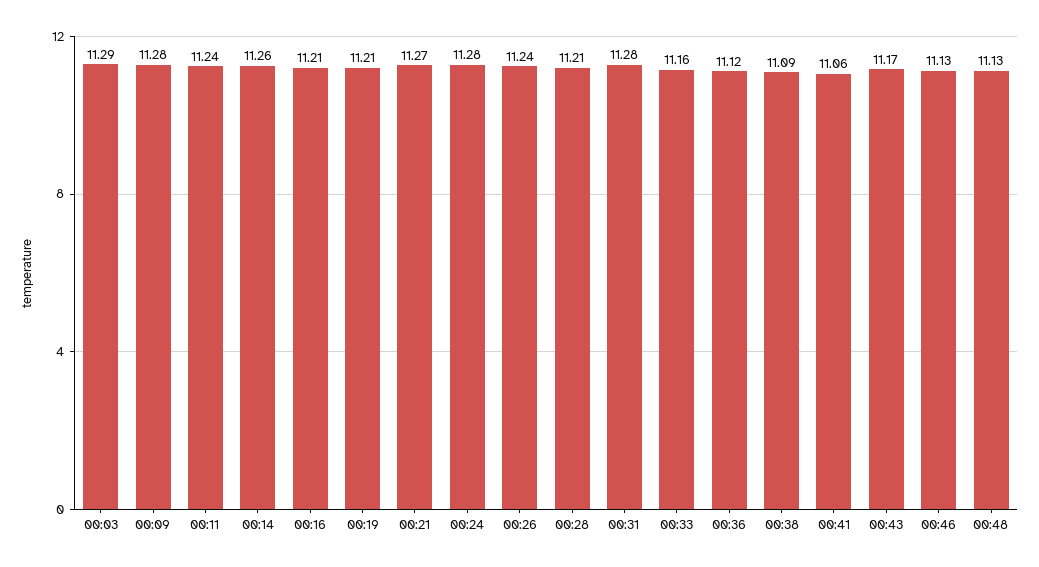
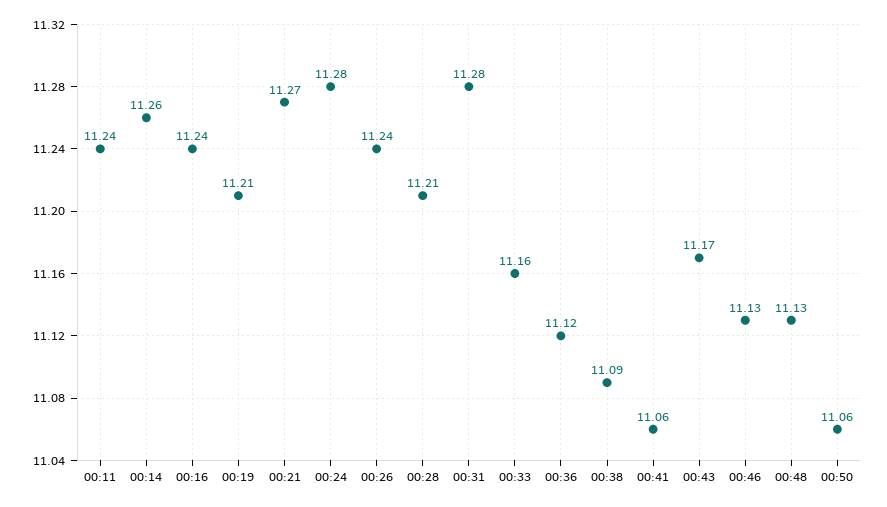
00:03: 11.29 -> none
00:09: 11.28 -> none
00:16: 11.21 -> 11.24
00:50: none -> 11.06

